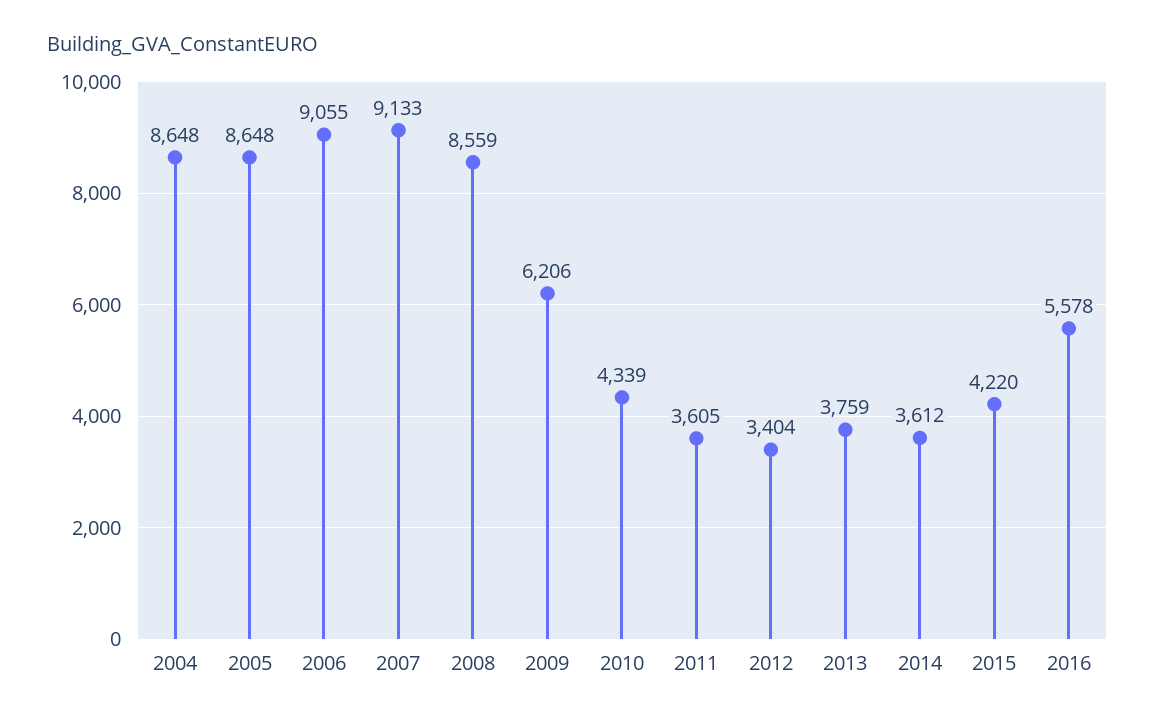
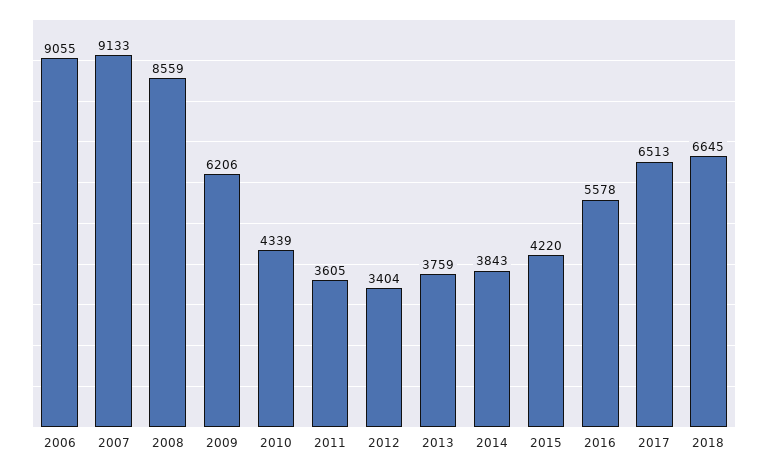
2004: 8648 -> none
2005: 8648 -> none
2014: 3612 -> 3843
2017: none -> 6513
2018: none -> 6645

